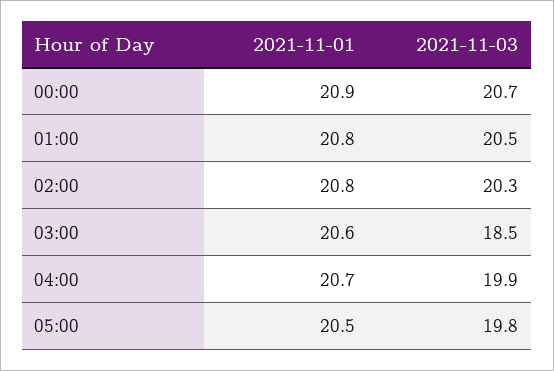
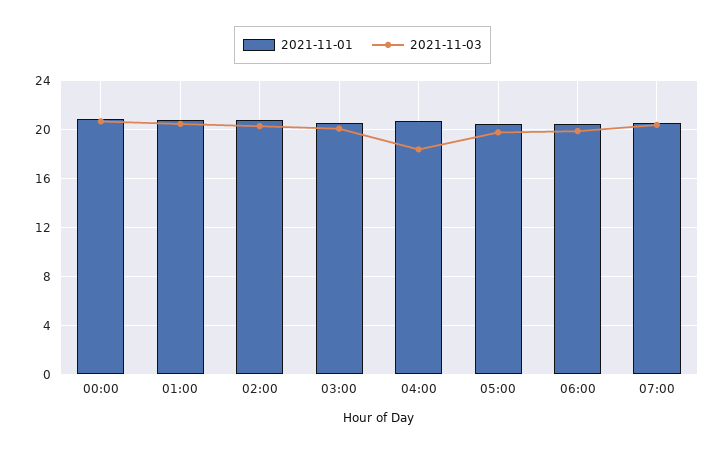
2021-11-03, 03:00: 18.5 -> 20
2021-11-03, 04:00: 19.9 -> 18.5
2021-11-01, 06:00: none -> 20.5
2021-11-03, 06:00: none -> 20
2021-11-01, 07:00: none -> 20.5
2021-11-03, 07:00: none -> 20.5

